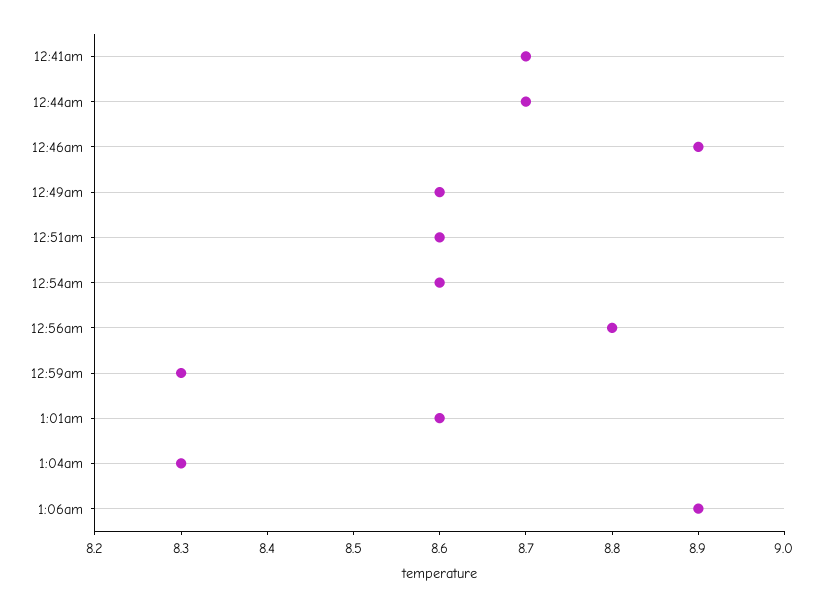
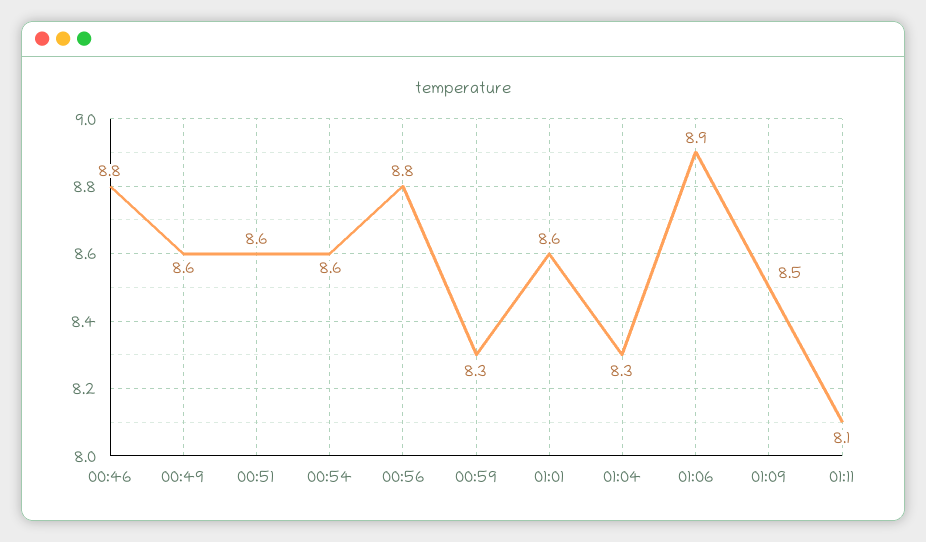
12:41am: 8.7 -> none
12:44am: 8.7 -> none
12:46am: 8.9 -> 8.8
01:09: none -> 8.5
01:11: none -> 8.1

